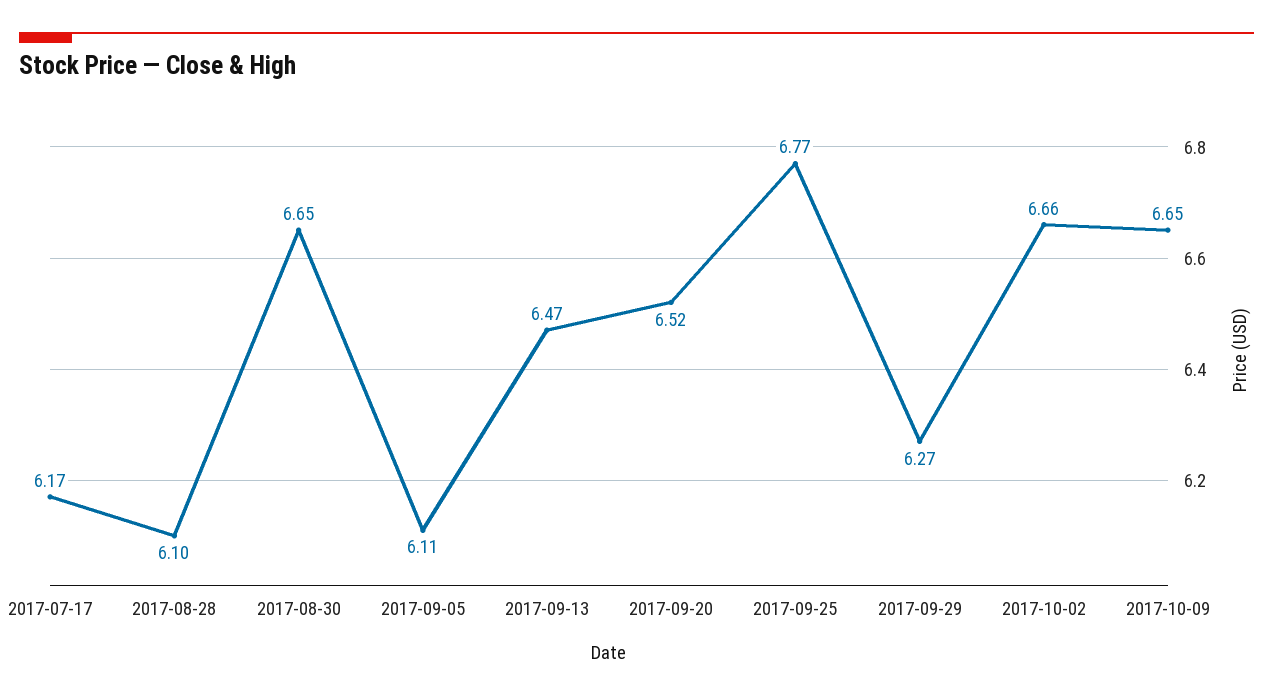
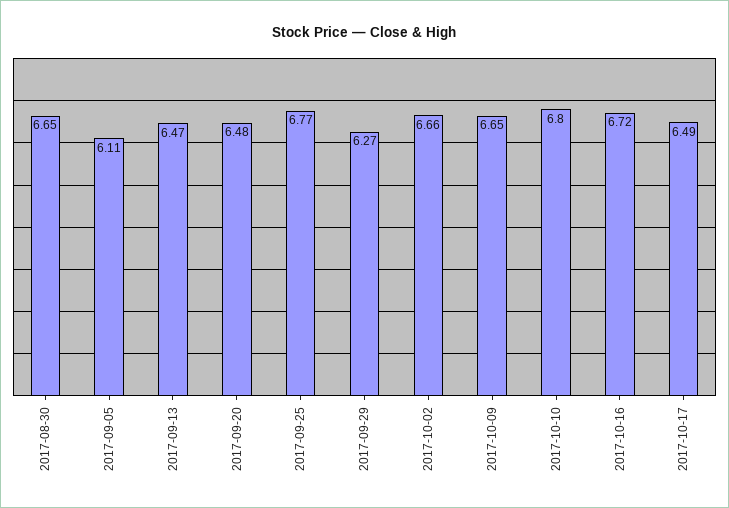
2017-07-17: 6.17 -> none
2017-08-28: 6.1 -> none
2017-09-20: 6.52 -> 6.48
2017-10-10: none -> 6.8
2017-10-16: none -> 6.72
2017-10-17: none -> 6.49

